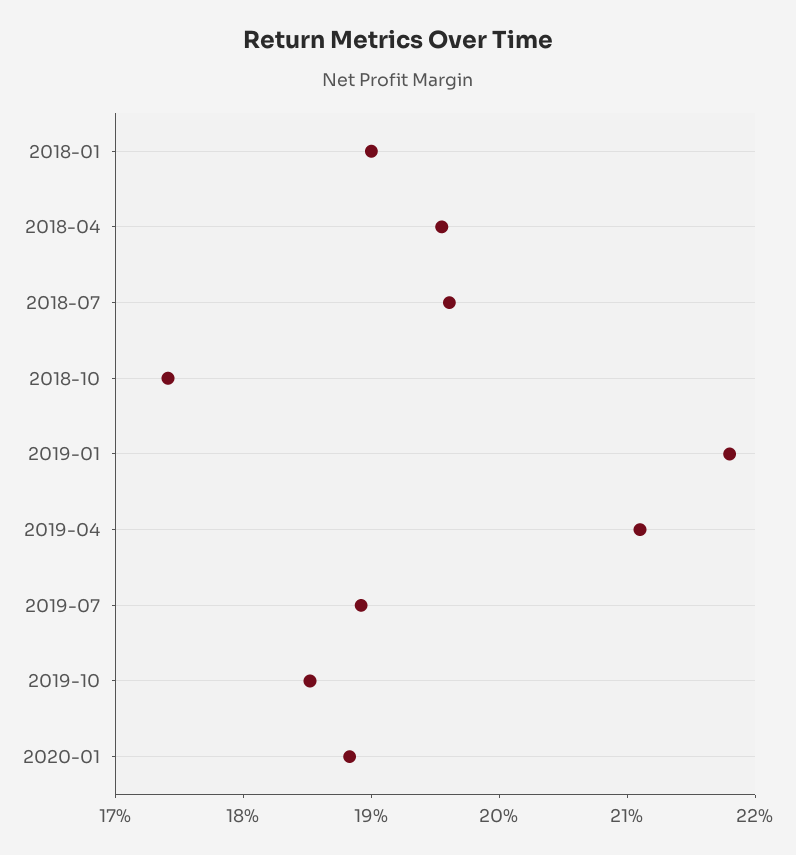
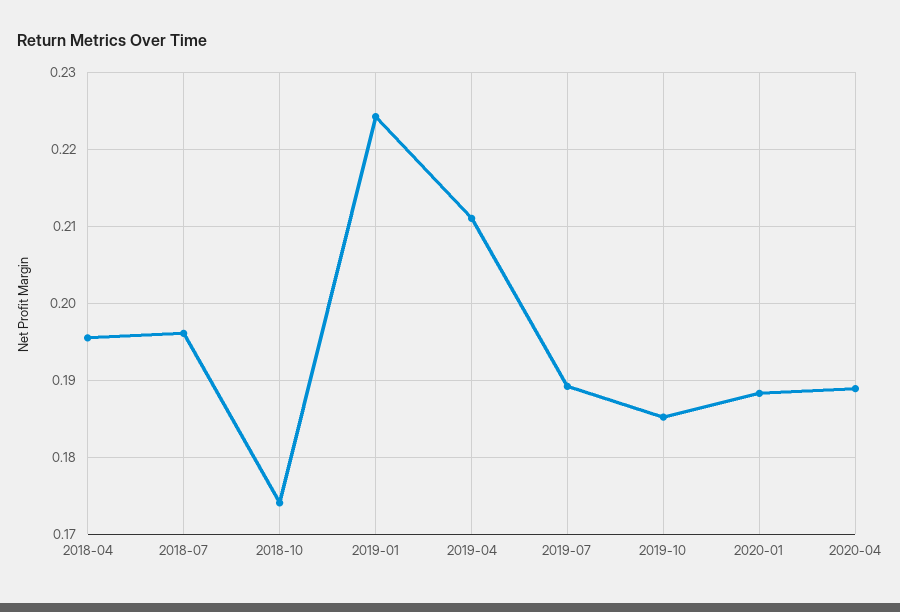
2018-01: 0.19 -> none
2019-01: 0.218 -> 0.224
2020-04: none -> 0.189

